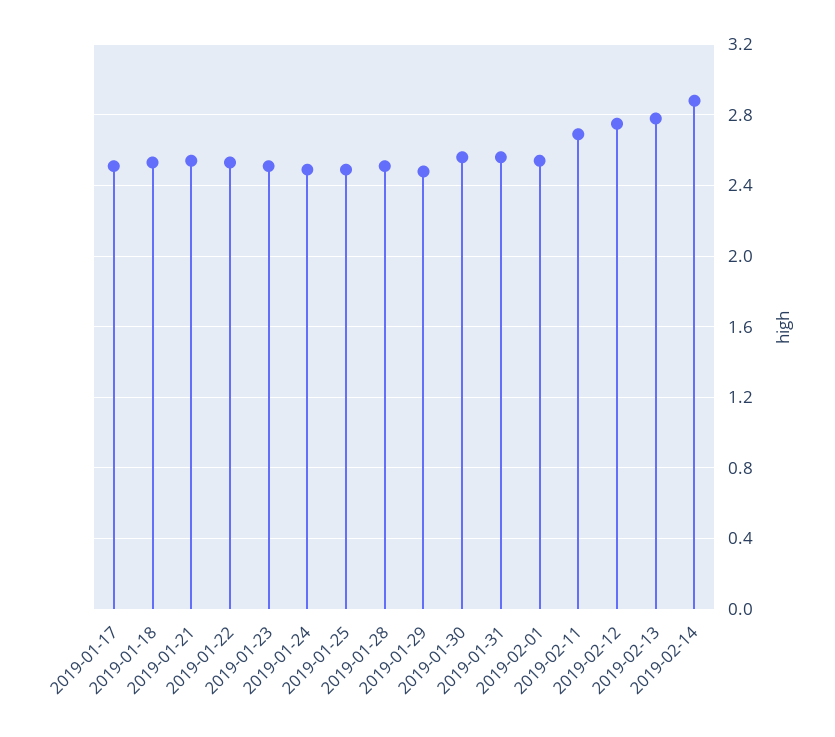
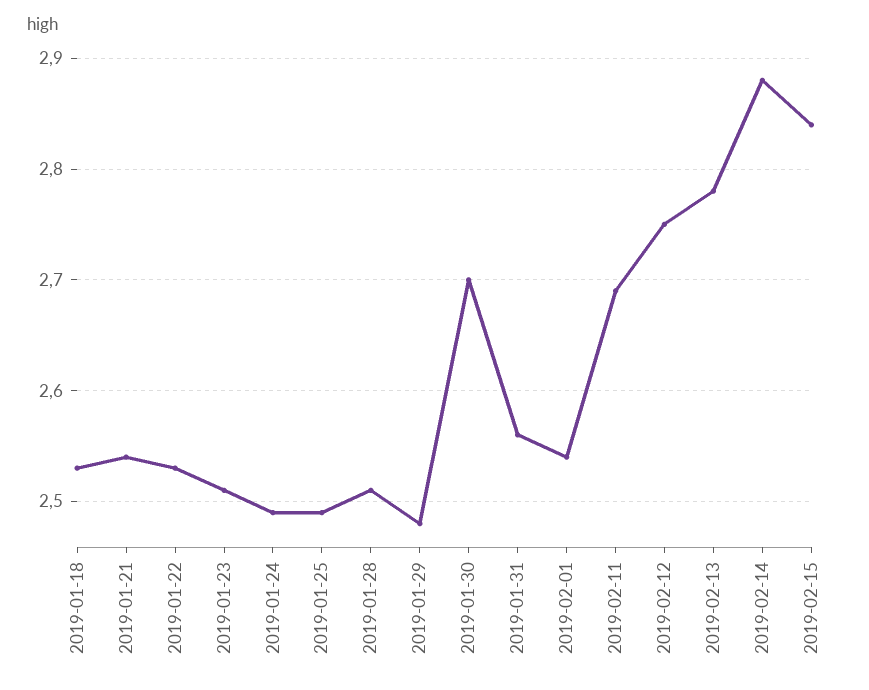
2019-01-17: 2.5 -> none
2019-01-30: 2.55 -> 2.7
2019-02-15: none -> 2.84

